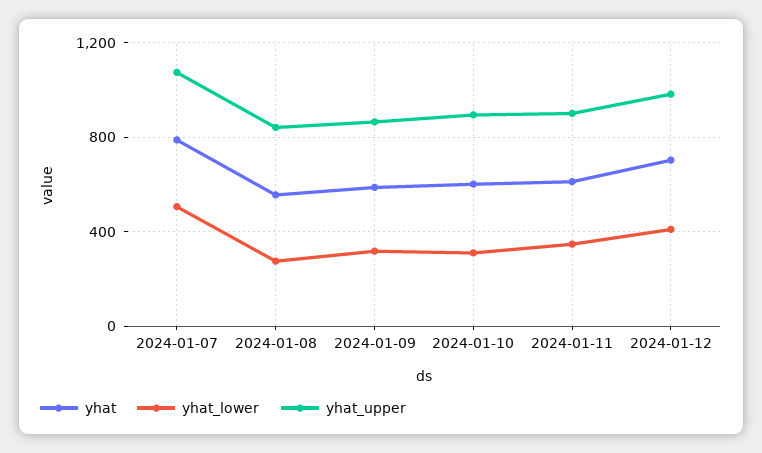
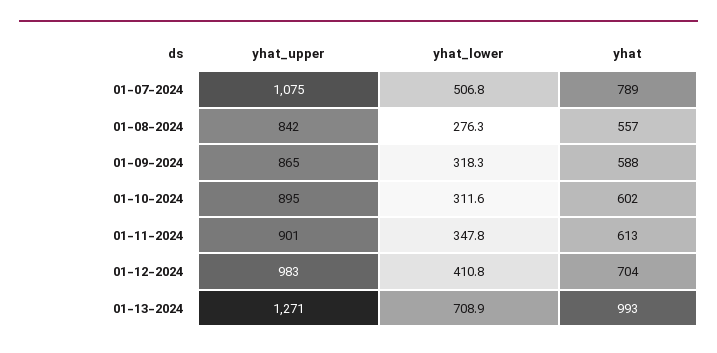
yhat_upper, 01-13-2024: none -> 1271
yhat_lower, 01-13-2024: none -> 708.9
yhat, 01-13-2024: none -> 993

